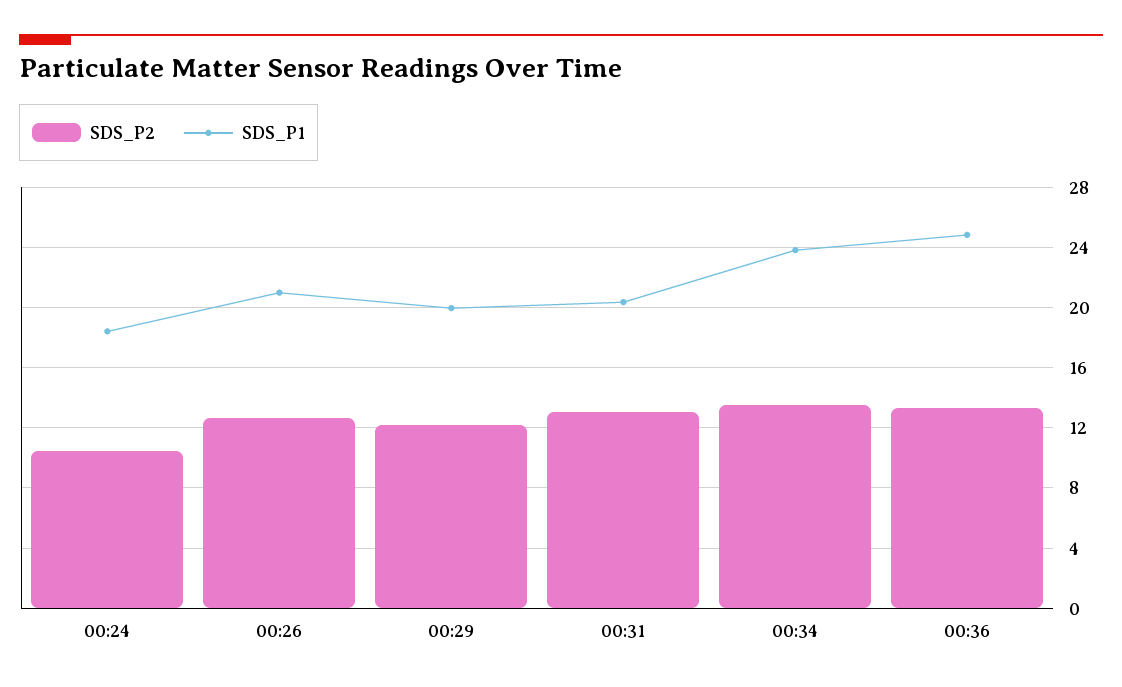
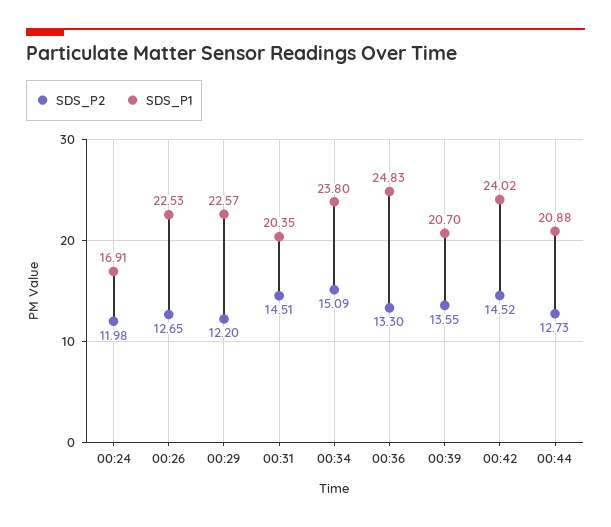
SDS_P2, 00:24: 10.5 -> 11.98
SDS_P1, 00:24: 18.5 -> 16.91
SDS_P1, 00:26: 21 -> 22.53
SDS_P1, 00:29: 20 -> 22.57
SDS_P2, 00:31: 13 -> 14.51
SDS_P2, 00:34: 13.5 -> 15.09
SDS_P2, 00:39: none -> 13.55
SDS_P1, 00:39: none -> 20.7
SDS_P2, 00:42: none -> 14.52
SDS_P1, 00:42: none -> 24.02
SDS_P2, 00:44: none -> 12.73
SDS_P1, 00:44: none -> 20.88

